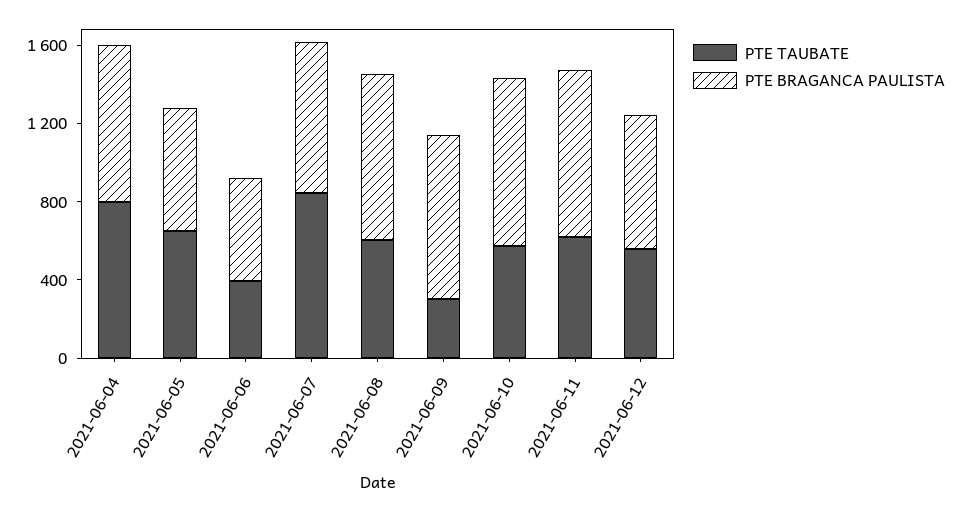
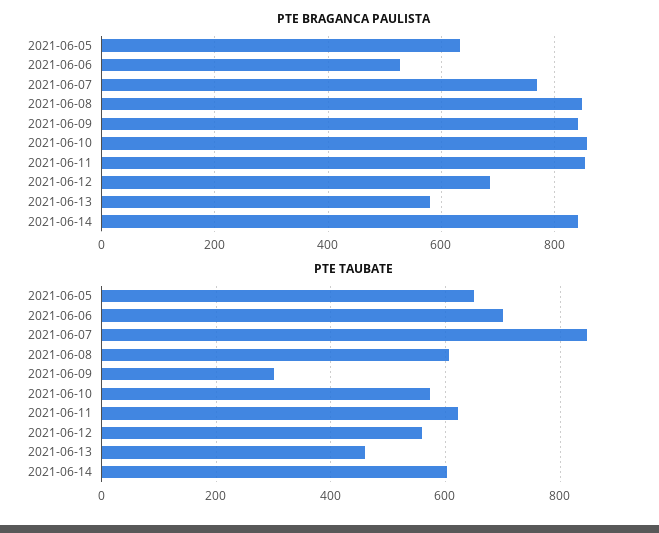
PTE TAUBATE, 2021-06-04: 800 -> none
PTE BRAGANCA PAULISTA, 2021-06-04: 800 -> none
PTE TAUBATE, 2021-06-06: 400 -> 700
PTE BRAGANCA PAULISTA, 2021-06-13: none -> 580
PTE BRAGANCA PAULISTA, 2021-06-14: none -> 840
PTE TAUBATE, 2021-06-13: none -> 460
PTE TAUBATE, 2021-06-14: none -> 600

